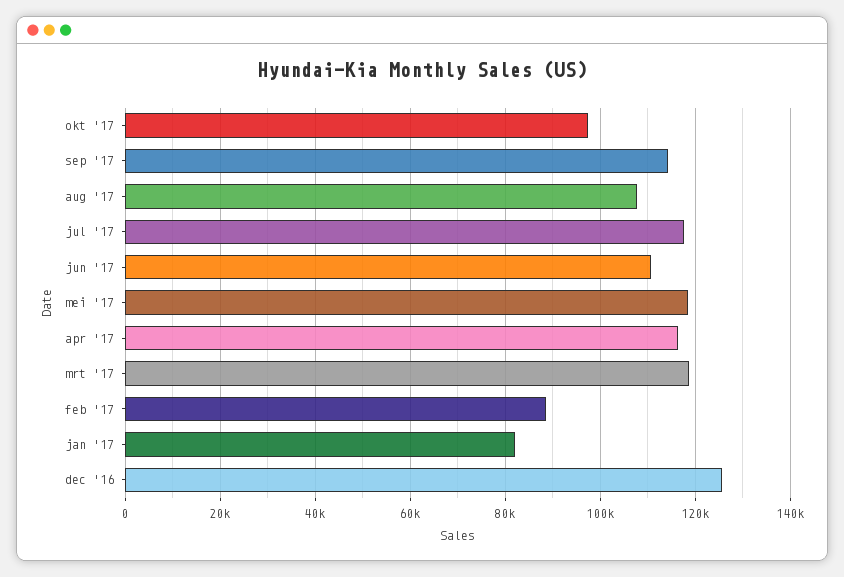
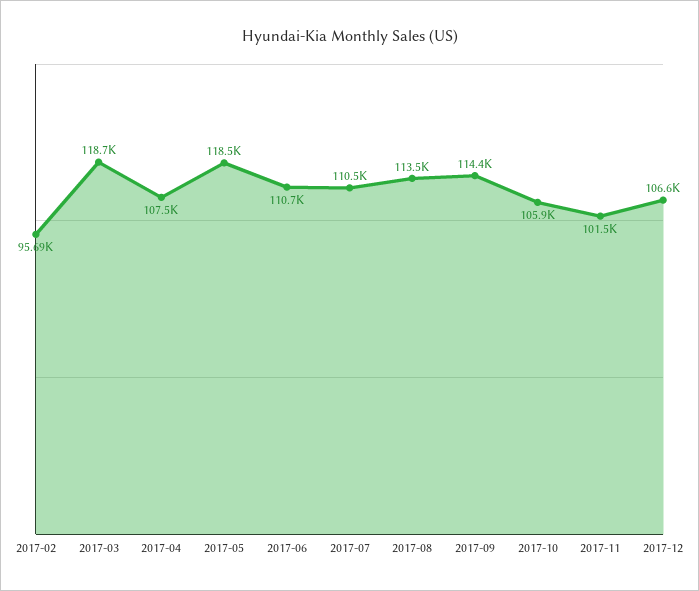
okt '17: 98000 -> 105900
aug '17: 108000 -> 113500
jul '17: 118000 -> 110500
apr '17: 116000 -> 107500
feb '17: 88000 -> 95690
jan '17: 82000 -> none
dec '16: 126000 -> none
2017-11: none -> 101500
2017-12: none -> 106600

